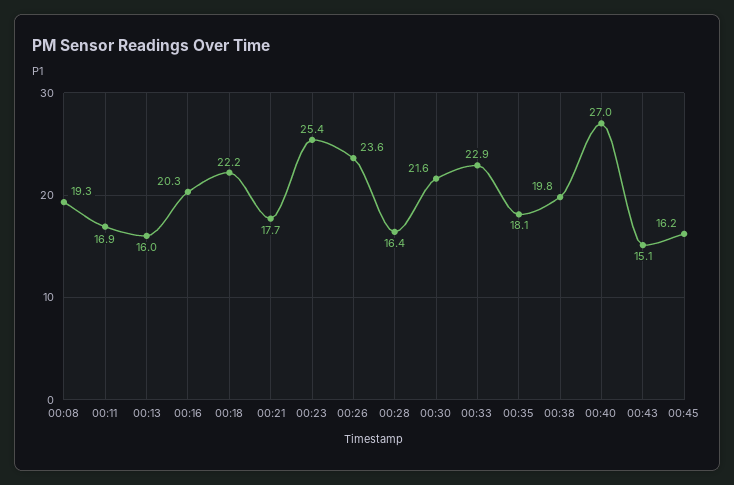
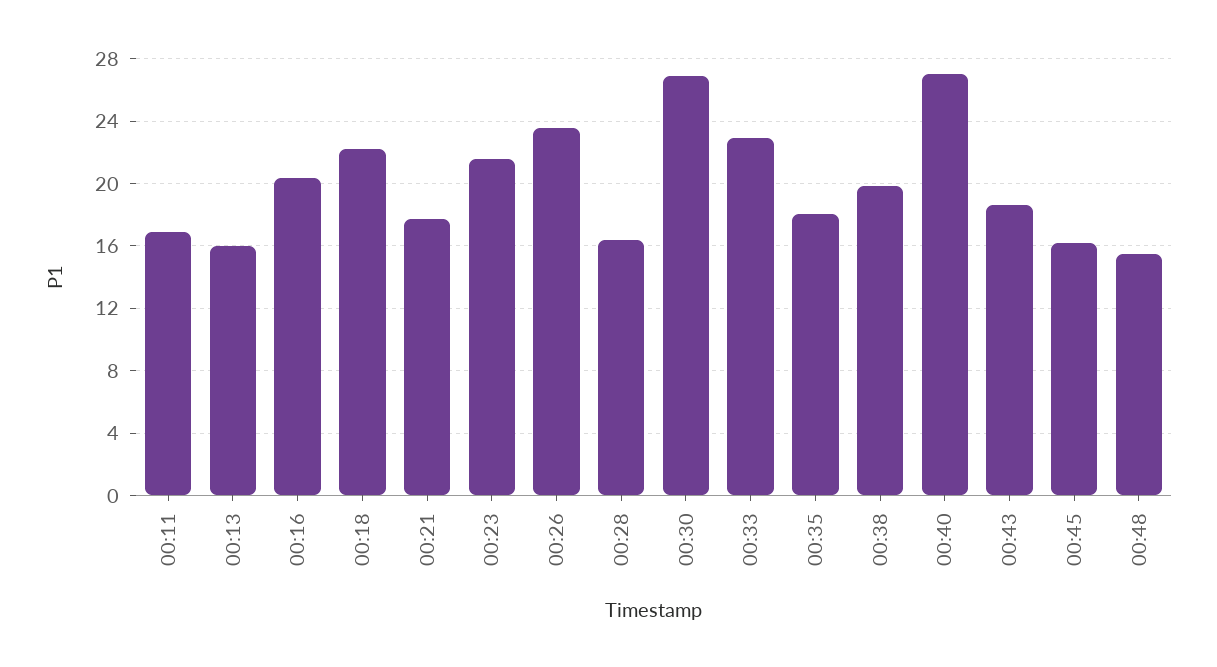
00:08: 19.3 -> none
00:23: 25.4 -> 21.5
00:30: 21.6 -> 27
00:43: 15.1 -> 18.5
00:48: none -> 15.5

